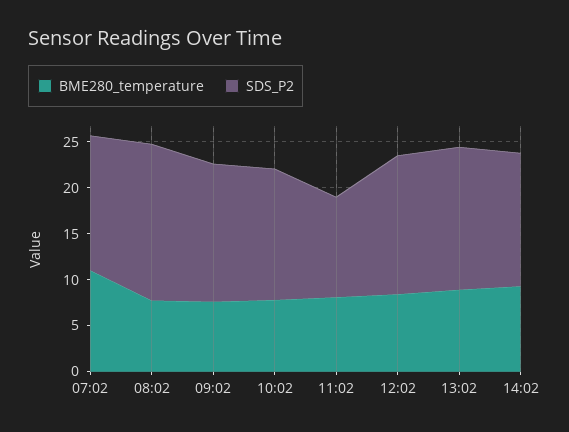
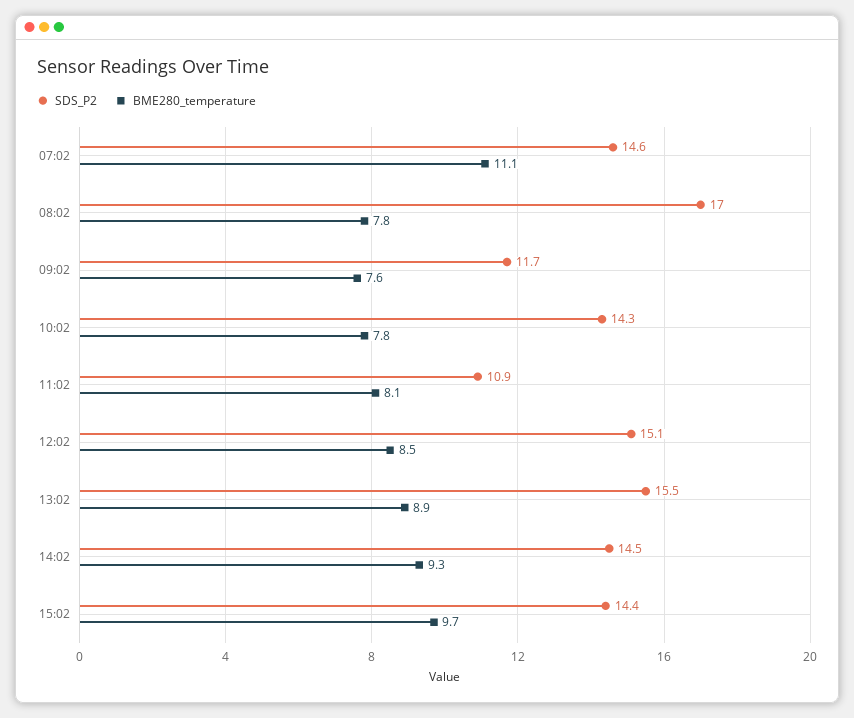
SDS_P2, 09:02: 15 -> 11.7
SDS_P2, 15:02: none -> 14.4
BME280_temperature, 15:02: none -> 9.7

